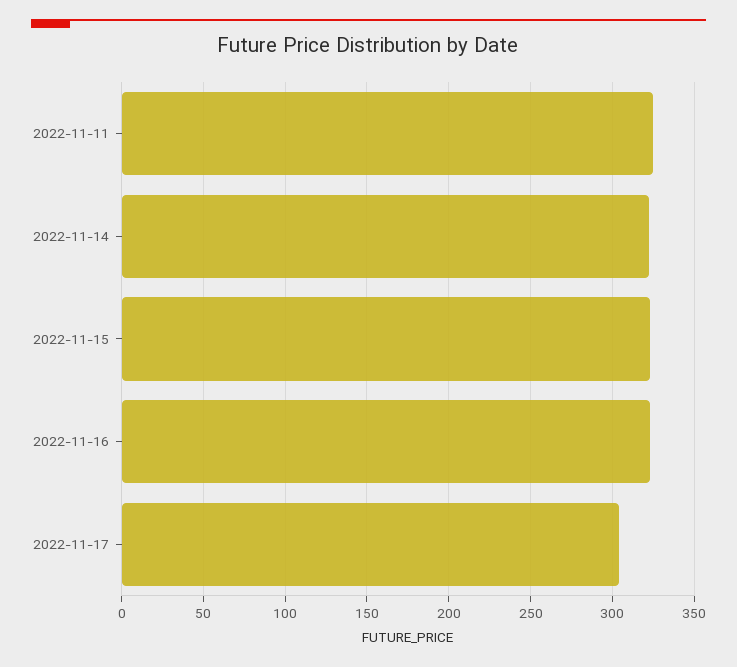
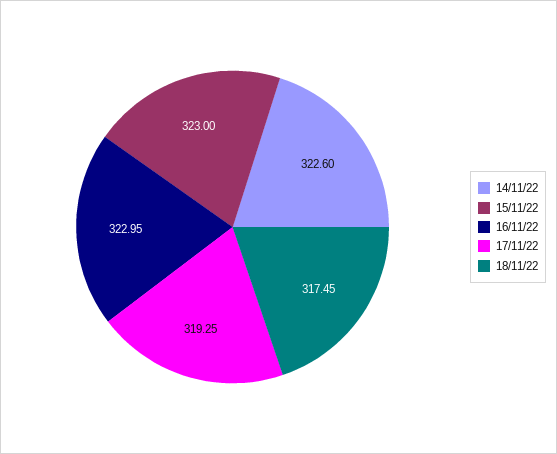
2022-11-11: 325 -> none
2022-11-17: 305 -> 319.25
18/11/22: none -> 317.45

